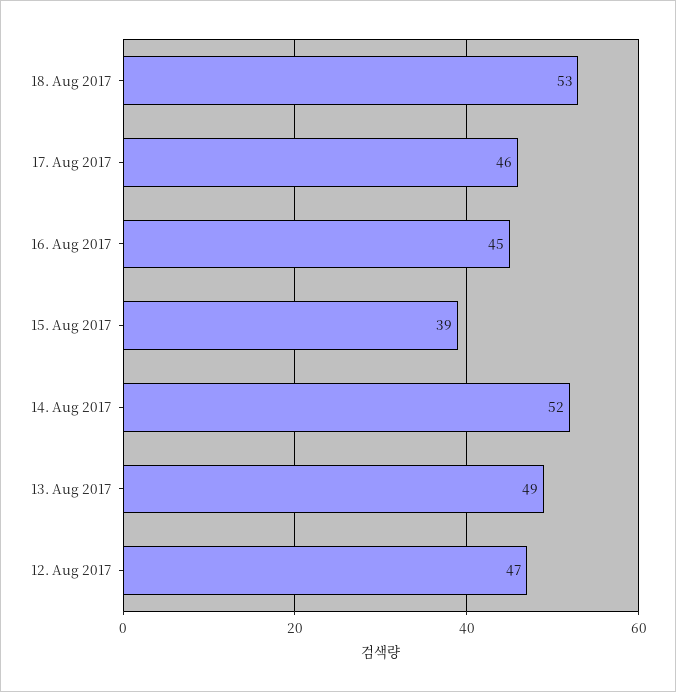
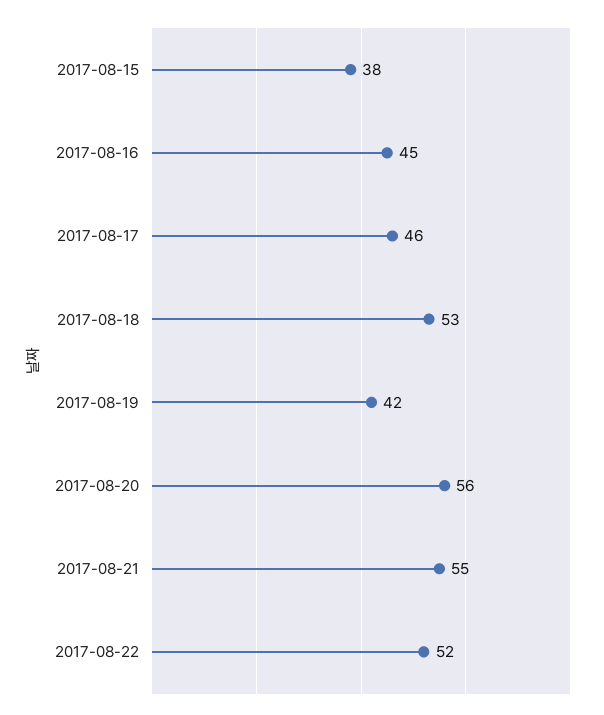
15. Aug 2017: 39 -> 38
14. Aug 2017: 52 -> none
13. Aug 2017: 49 -> none
12. Aug 2017: 47 -> none
2017-08-19: none -> 42
2017-08-20: none -> 56
2017-08-21: none -> 55
2017-08-22: none -> 52

